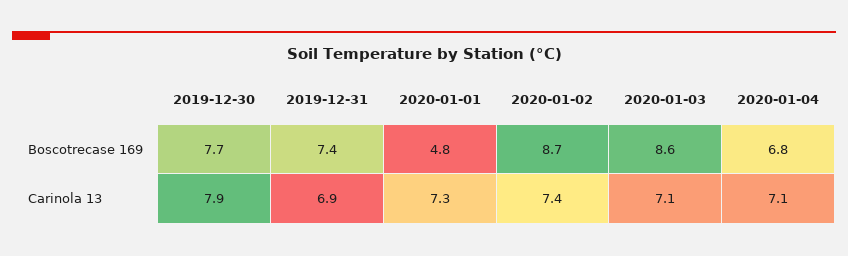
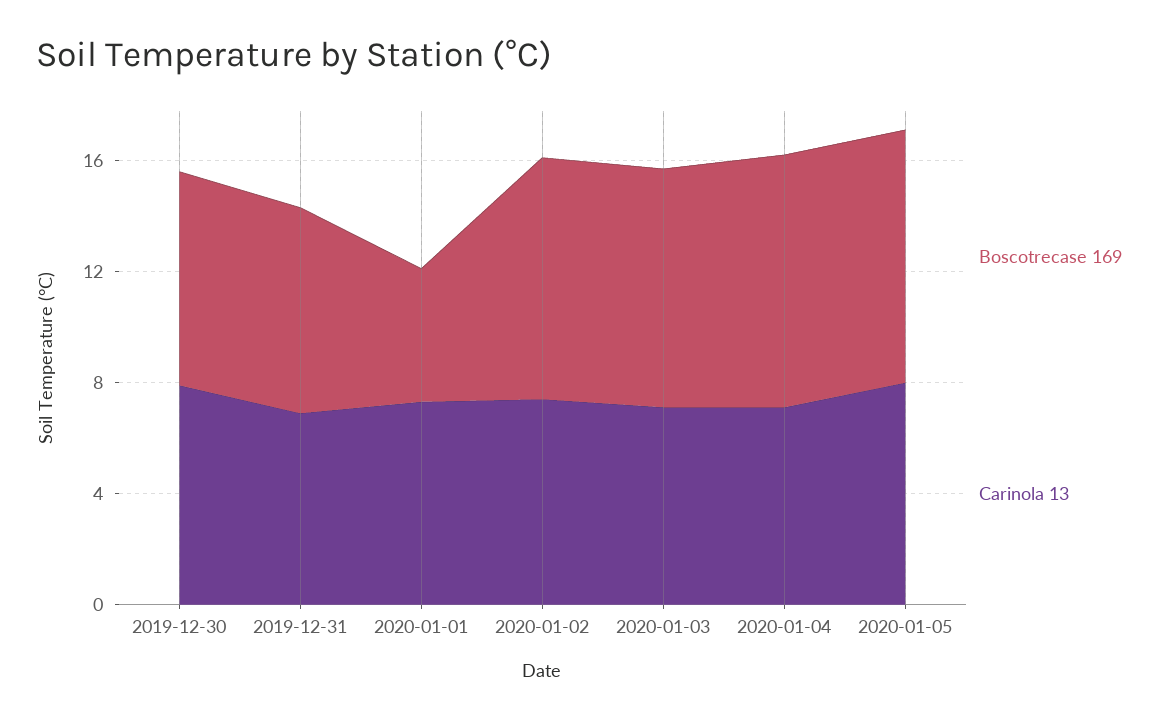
Boscotrecase 169, 2020-01-04: 6.8 -> 9
Boscotrecase 169, 2020-01-05: none -> 9
Carinola 13, 2020-01-05: none -> 8

